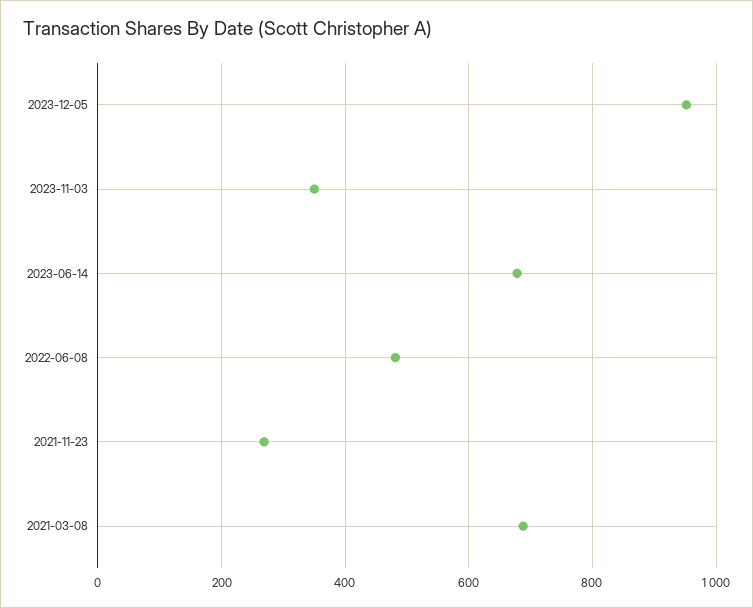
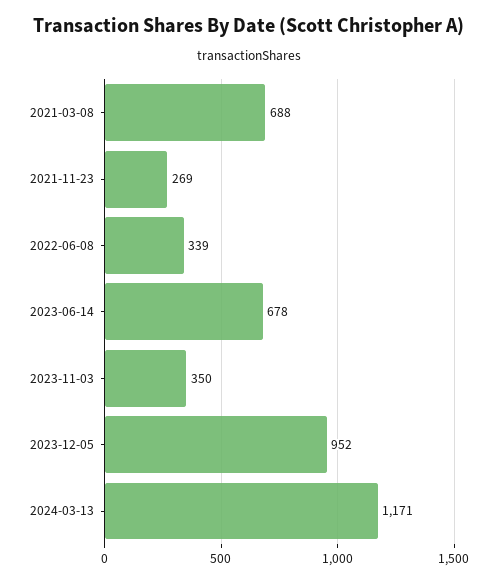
2022-06-08: 480 -> 339
2024-03-13: none -> 1171

